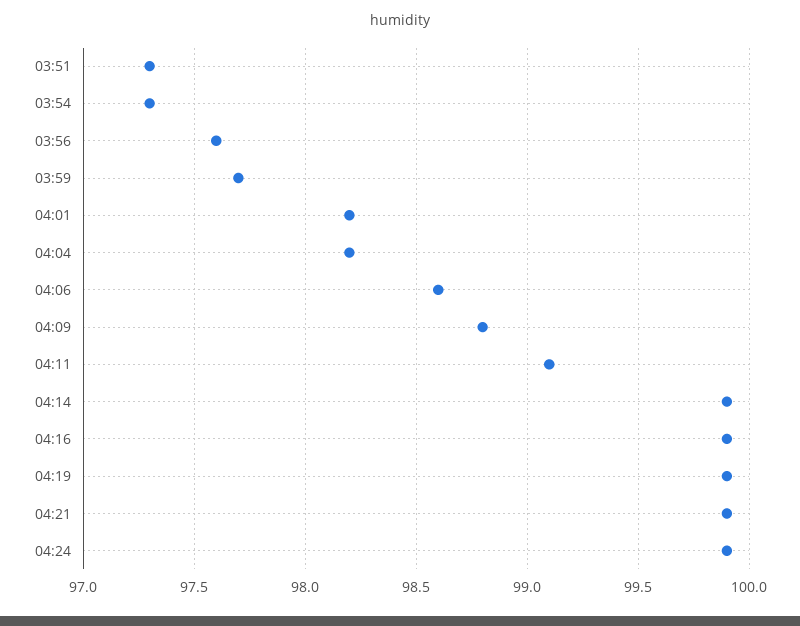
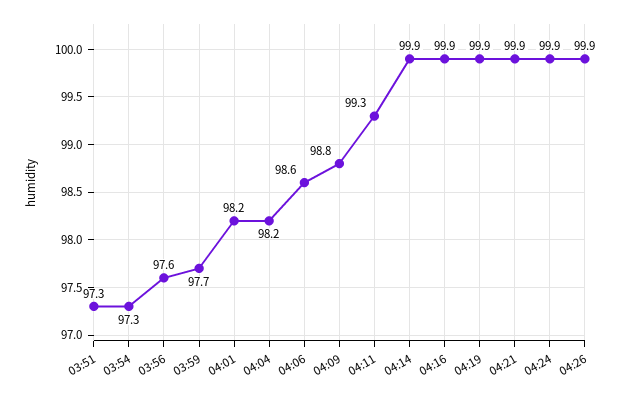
04:11: 99.1 -> 99.3
04:26: none -> 99.9

